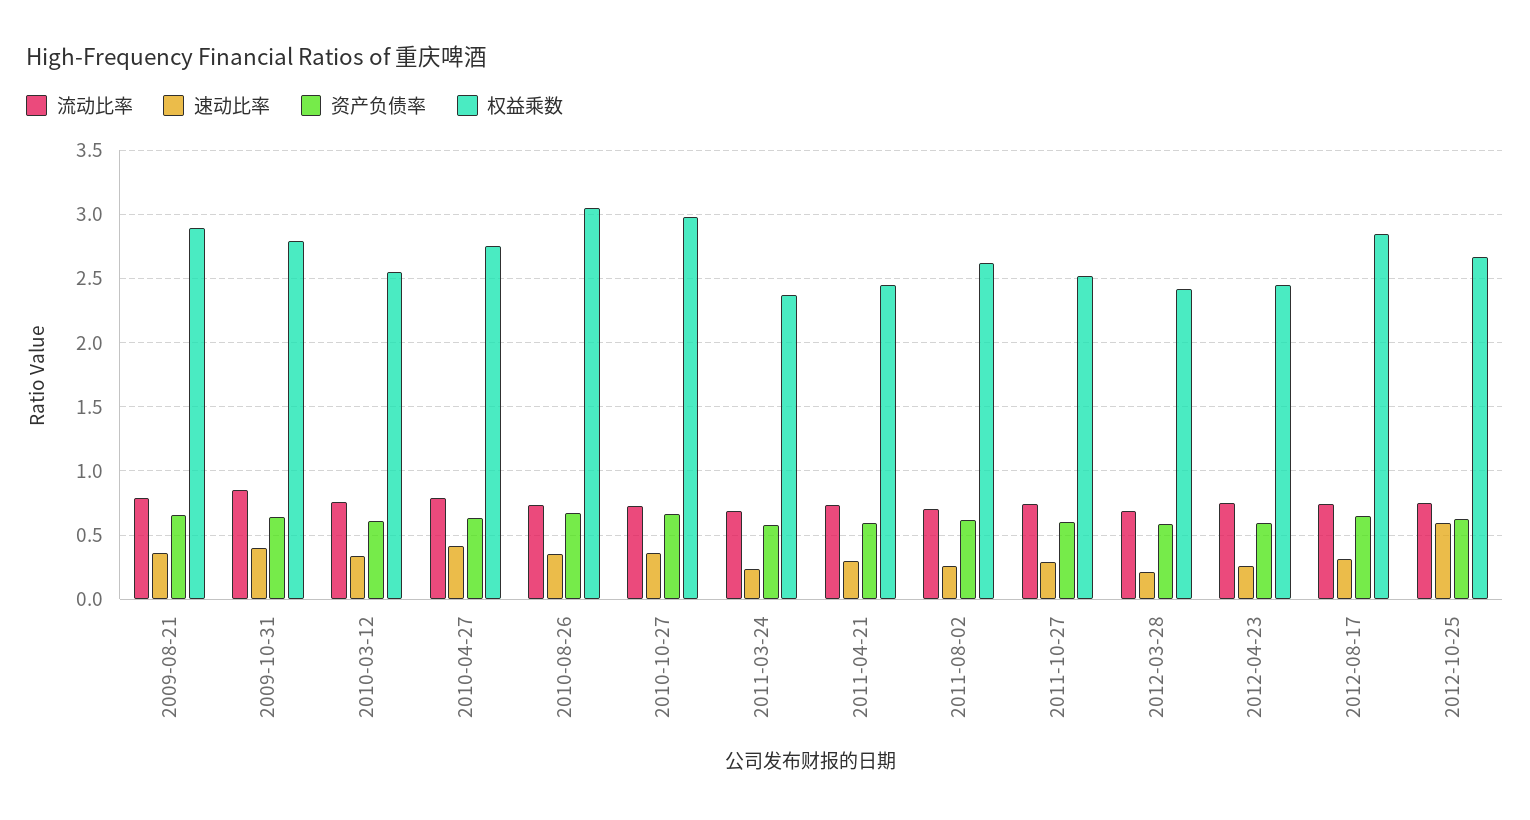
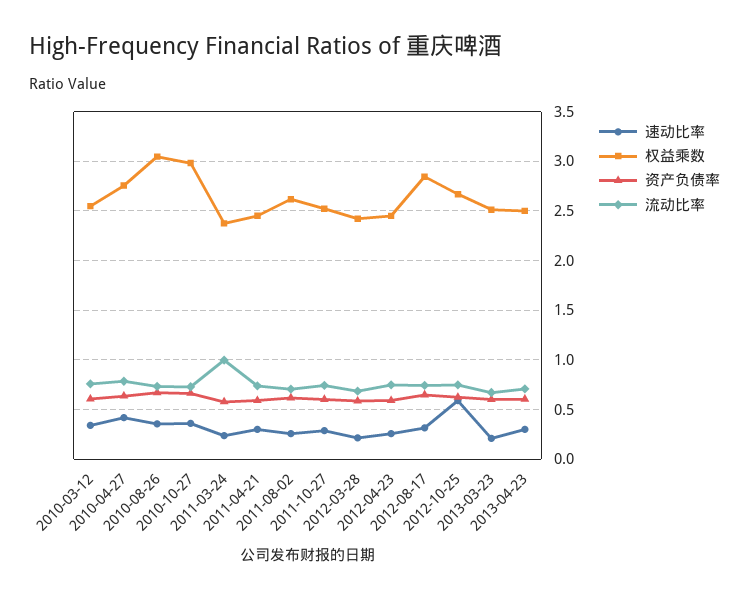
流动比率, 2009-08-21: 0.8 -> none
速动比率, 2009-08-21: 0.35 -> none
资产负债率, 2009-08-21: 0.65 -> none
权益乘数, 2009-08-21: 2.9 -> none
流动比率, 2009-10-31: 0.85 -> none
速动比率, 2009-10-31: 0.4 -> none
资产负债率, 2009-10-31: 0.65 -> none
权益乘数, 2009-10-31: 2.8 -> none
流动比率, 2011-03-24: 0.7 -> 1
速动比率, 2013-03-23: none -> 0.2
权益乘数, 2013-03-23: none -> 2.5
资产负债率, 2013-03-23: none -> 0.6
流动比率, 2013-03-23: none -> 0.7
速动比率, 2013-04-23: none -> 0.3
权益乘数, 2013-04-23: none -> 2.5
资产负债率, 2013-04-23: none -> 0.6
流动比率, 2013-04-23: none -> 0.7

